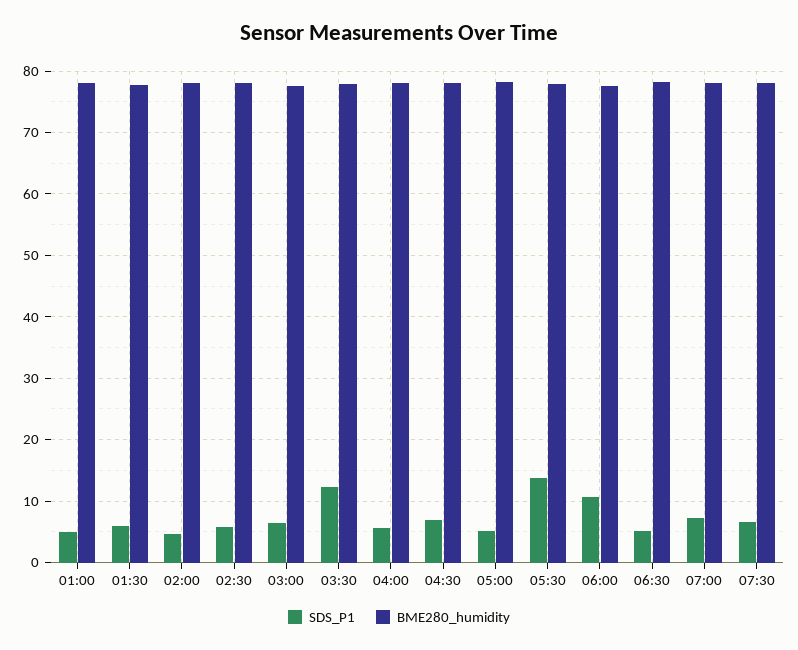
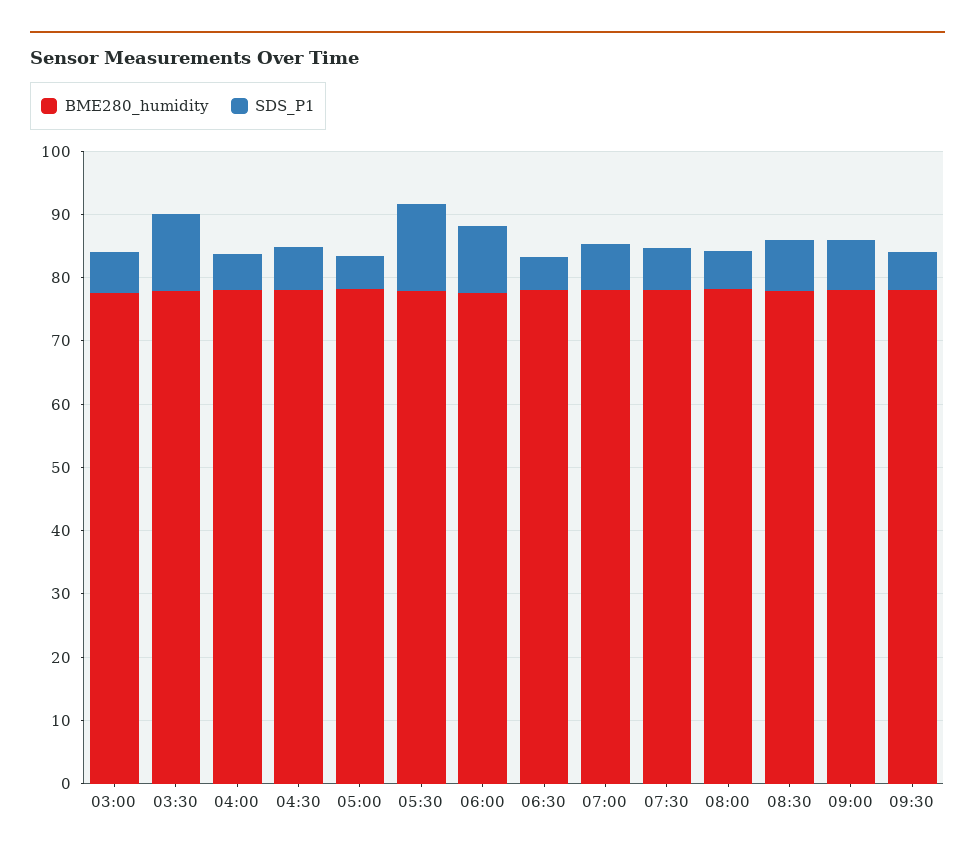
SDS_P1, 01:00: 5 -> none
BME280_humidity, 01:00: 78 -> none
SDS_P1, 01:30: 6 -> none
BME280_humidity, 01:30: 78 -> none
SDS_P1, 02:00: 5 -> none
BME280_humidity, 02:00: 78 -> none
SDS_P1, 02:30: 6 -> none
BME280_humidity, 02:30: 78 -> none
BME280_humidity, 08:00: none -> 78
SDS_P1, 08:00: none -> 6
BME280_humidity, 08:30: none -> 78
SDS_P1, 08:30: none -> 8
BME280_humidity, 09:00: none -> 78
SDS_P1, 09:00: none -> 8
BME280_humidity, 09:30: none -> 78
SDS_P1, 09:30: none -> 6

